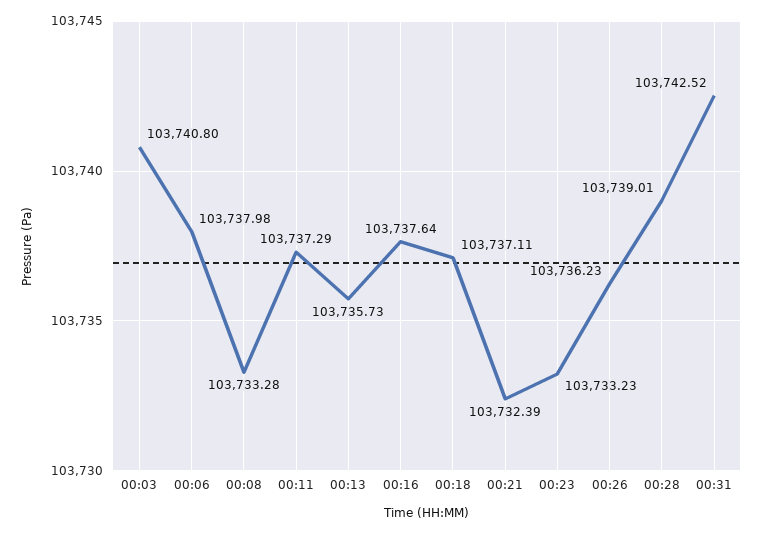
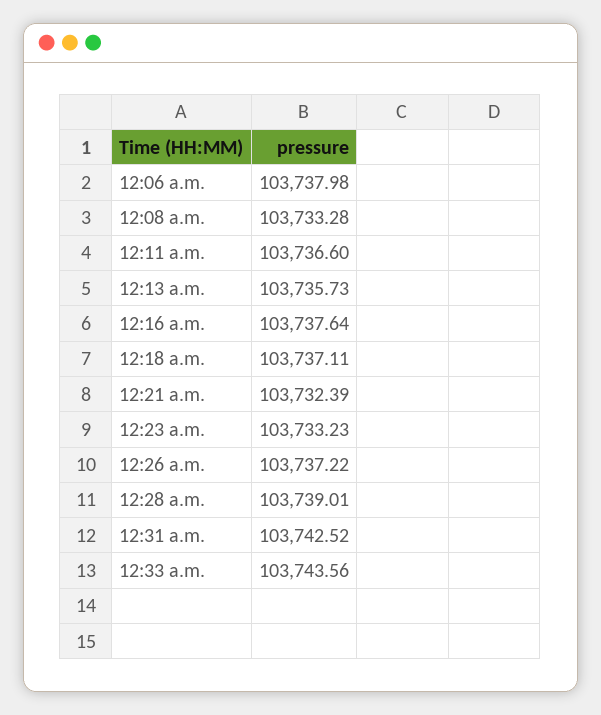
00:03: 103740.8 -> none
00:11: 103737.29 -> 103736.6
00:26: 103736.23 -> 103737.22
12:33 a.m.: none -> 103743.56

